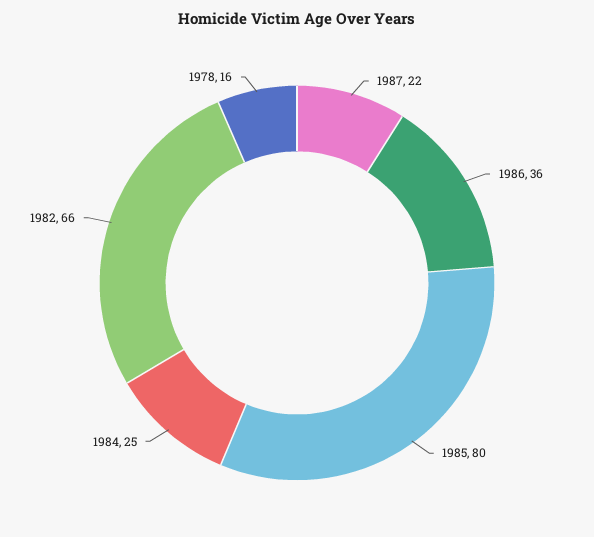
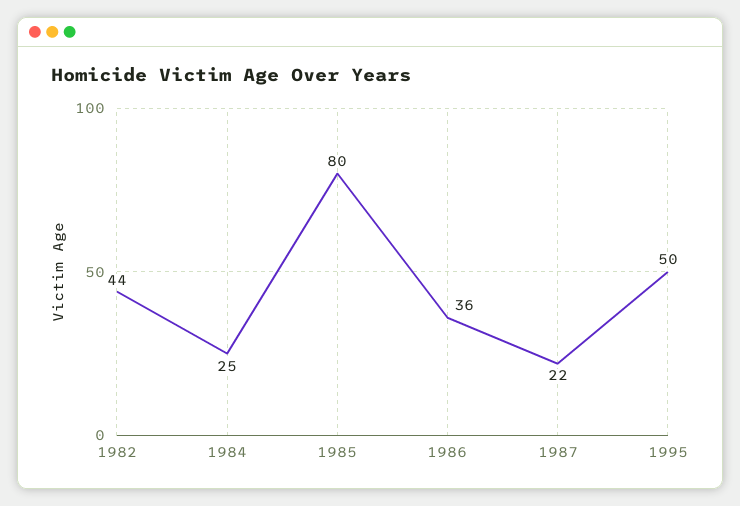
1982: 66 -> 44
1978: 16 -> none
1995: none -> 50

